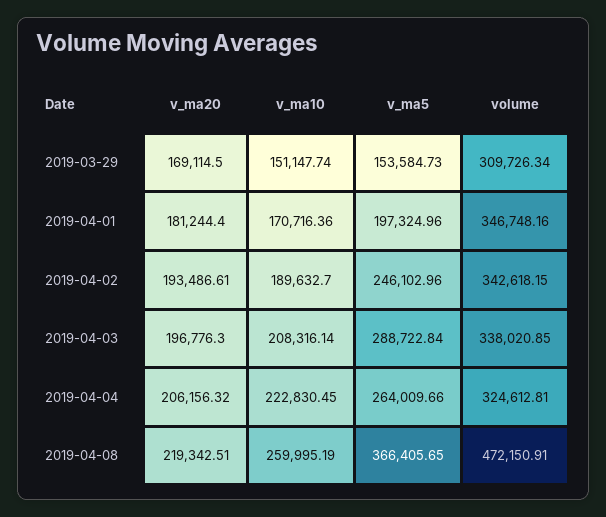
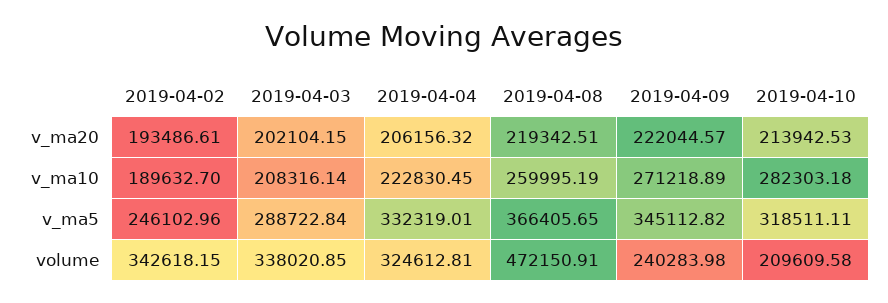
v_ma20, 2019-03-29: 169114.5 -> none
v_ma10, 2019-03-29: 151147.74 -> none
v_ma5, 2019-03-29: 153584.73 -> none
volume, 2019-03-29: 309726.34 -> none
v_ma20, 2019-04-01: 181244.4 -> none
v_ma10, 2019-04-01: 170716.36 -> none
v_ma5, 2019-04-01: 197324.96 -> none
volume, 2019-04-01: 346748.16 -> none
v_ma20, 2019-04-03: 196776.3 -> 202104.15
v_ma5, 2019-04-04: 264009.66 -> 332319.01
v_ma20, 2019-04-09: none -> 222044.57
v_ma20, 2019-04-10: none -> 213942.53
v_ma10, 2019-04-09: none -> 271218.89
v_ma10, 2019-04-10: none -> 282303.18
v_ma5, 2019-04-09: none -> 345112.82
v_ma5, 2019-04-10: none -> 318511.11
volume, 2019-04-09: none -> 240283.98
volume, 2019-04-10: none -> 209609.58

